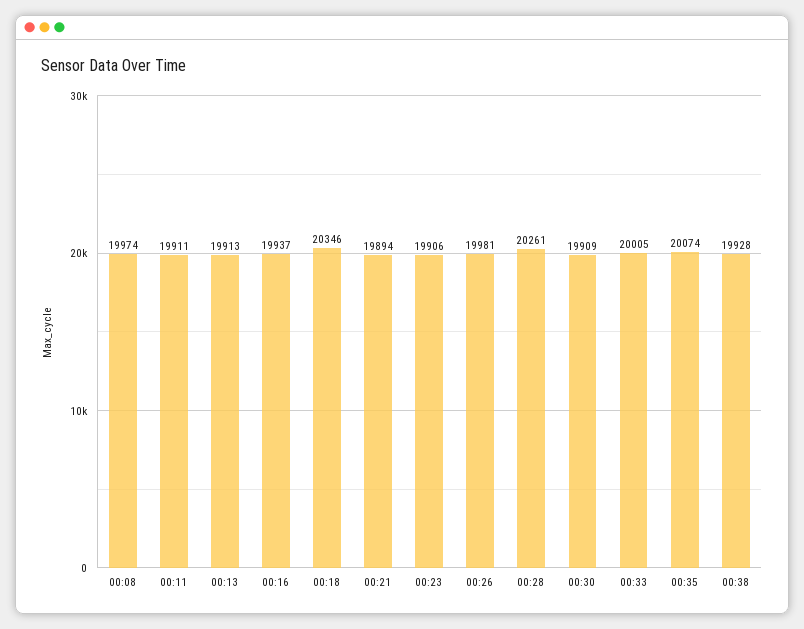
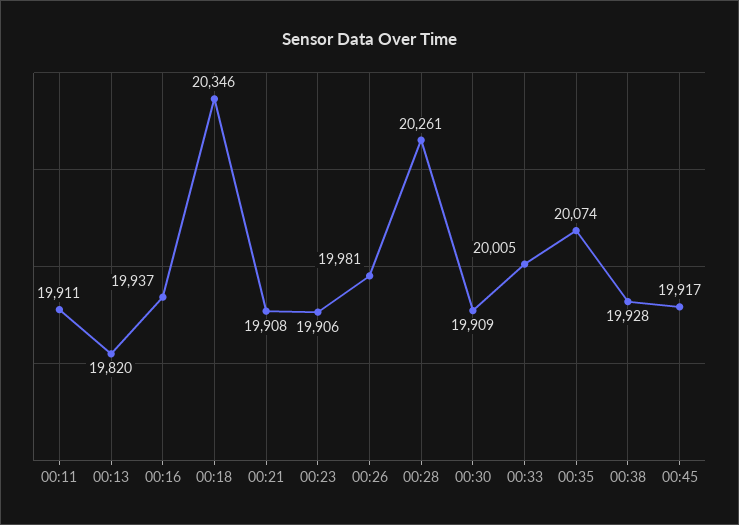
00:08: 19974 -> none
00:13: 19913 -> 19820
00:21: 19894 -> 19908
00:45: none -> 19917

